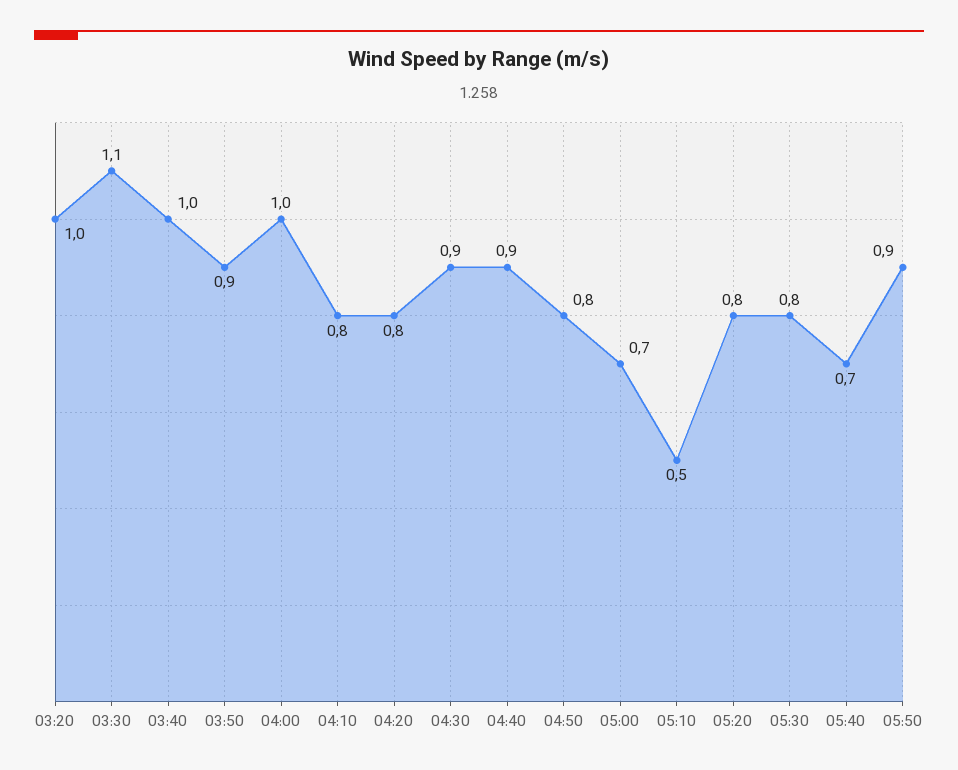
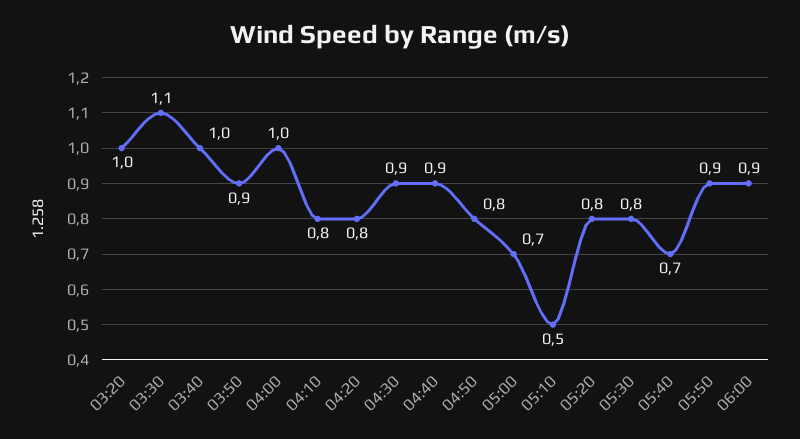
06:00: none -> 0.9

